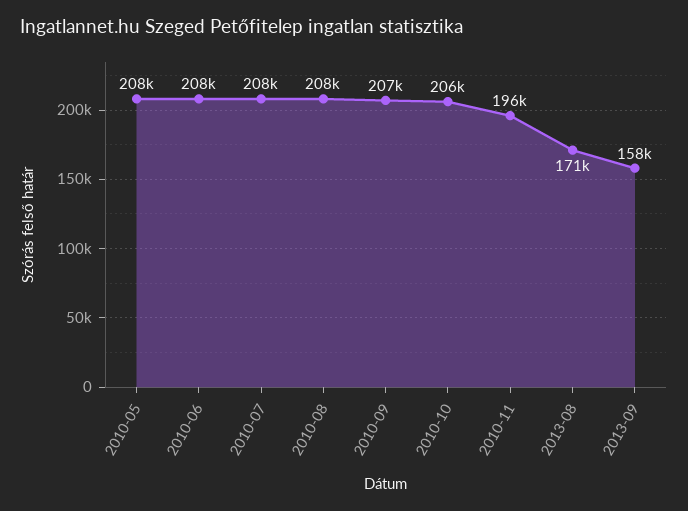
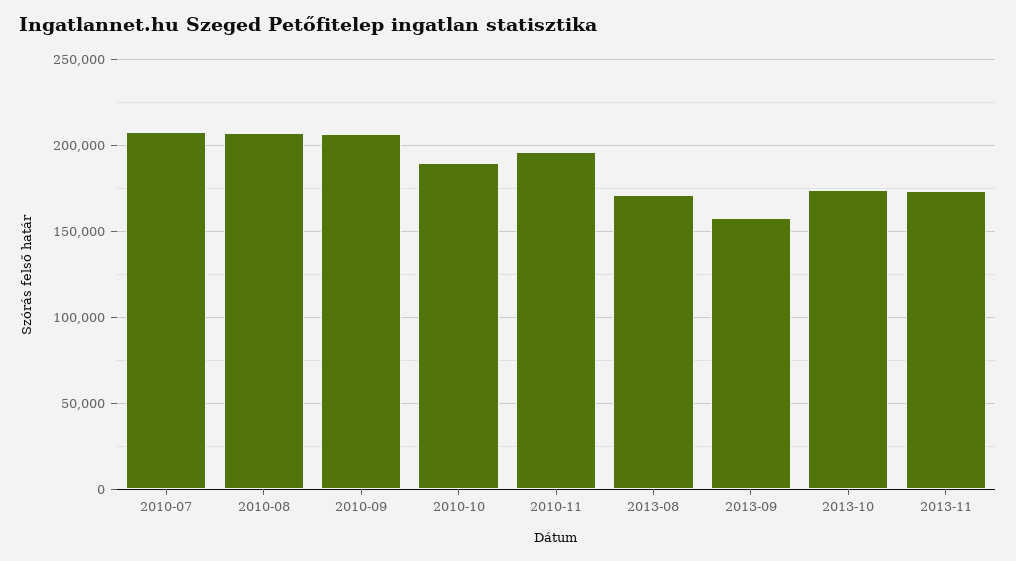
2010-05: 208000 -> none
2010-06: 208000 -> none
2010-10: 206000 -> 190000
2013-10: none -> 175000
2013-11: none -> 175000

